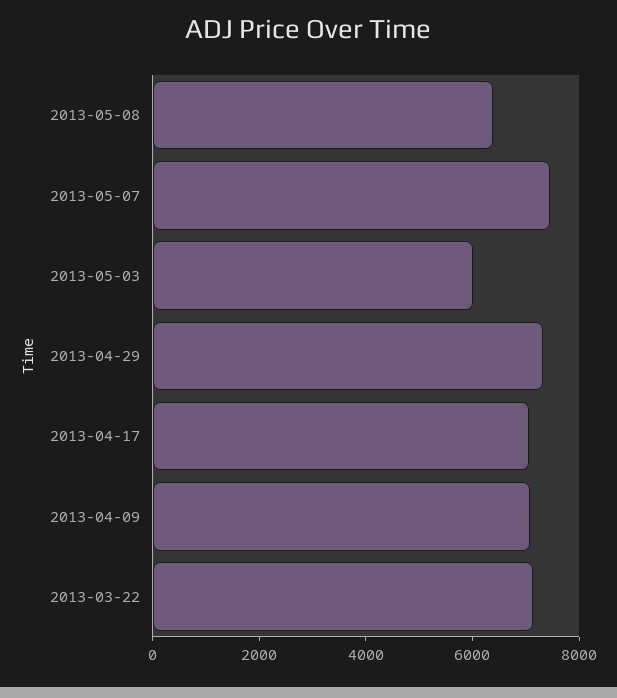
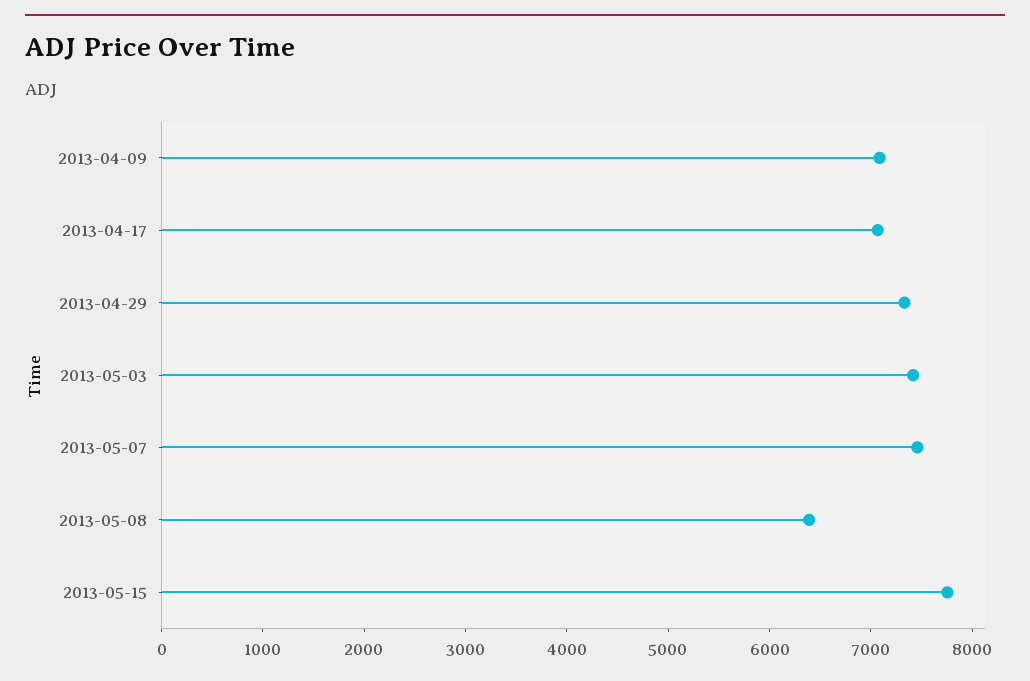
2013-05-03: 6000 -> 7400
2013-03-22: 7000 -> none
2013-05-15: none -> 7800

